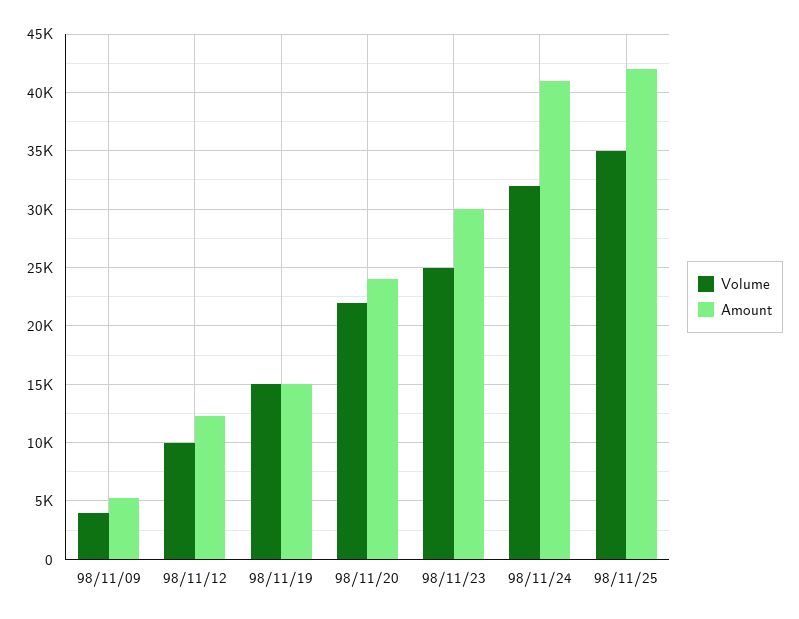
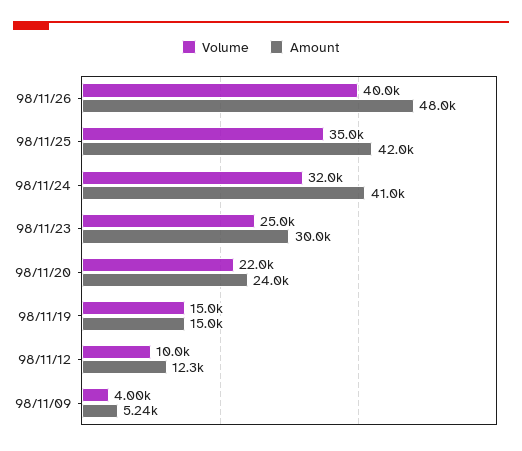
Volume, 98/11/26: none -> 40000
Amount, 98/11/26: none -> 48000

